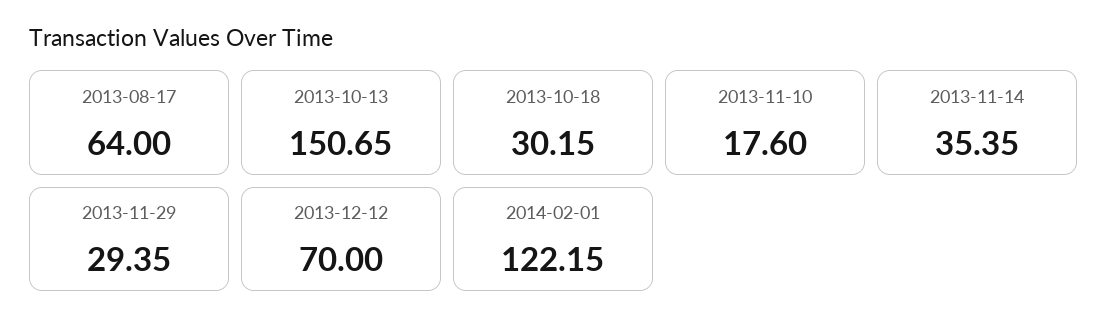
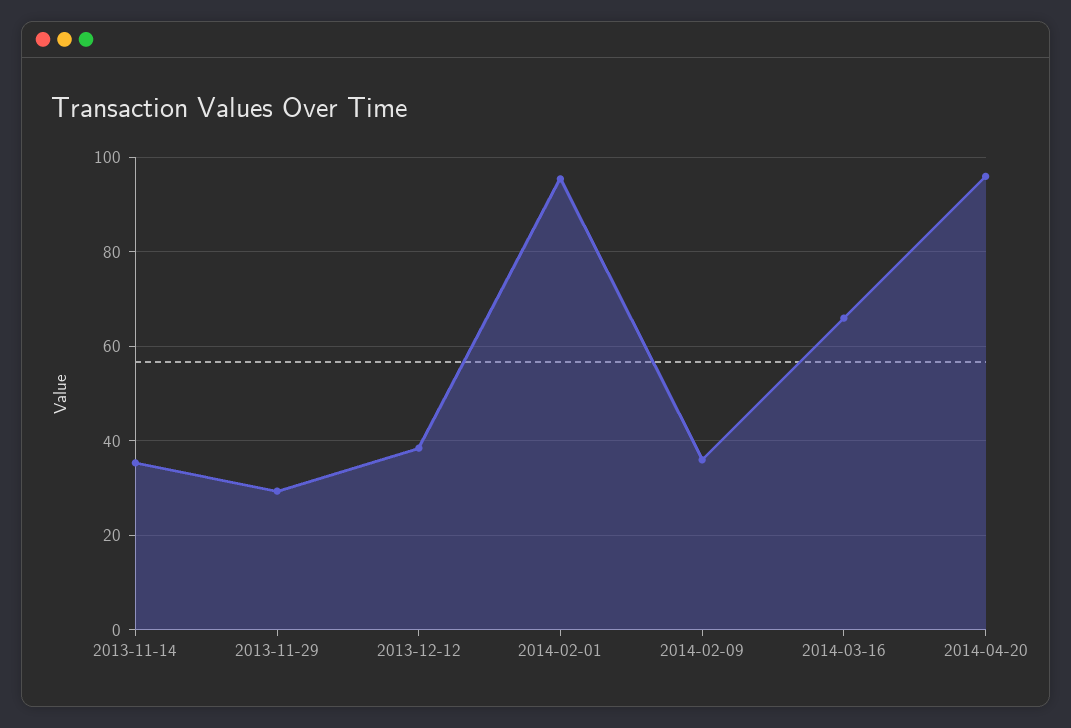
2013-08-17: 64 -> none
2013-10-13: 150.65 -> none
2013-10-18: 30.15 -> none
2013-11-10: 17.6 -> none
2013-12-12: 70 -> 38
2014-02-01: 122.15 -> 96
2014-02-09: none -> 36
2014-03-16: none -> 66
2014-04-20: none -> 96

